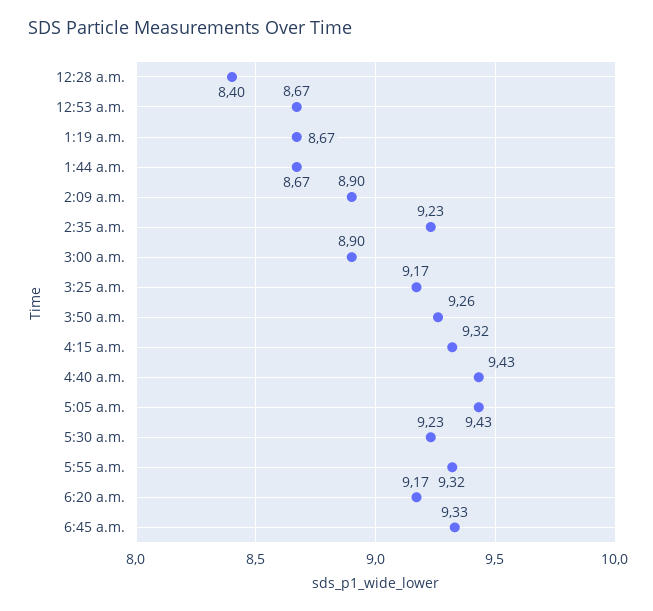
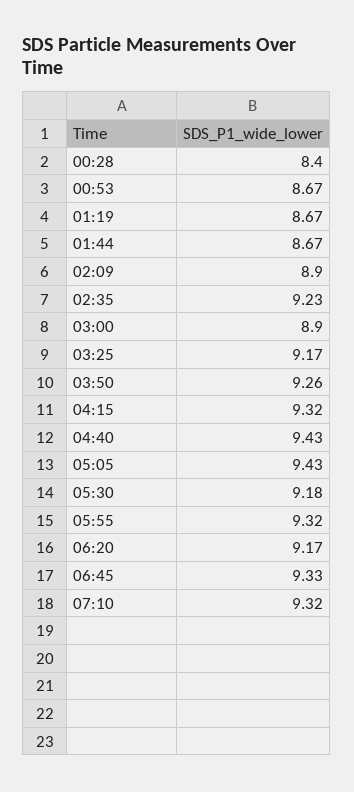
5:30 a.m.: 9.23 -> 9.18
07:10: none -> 9.32

